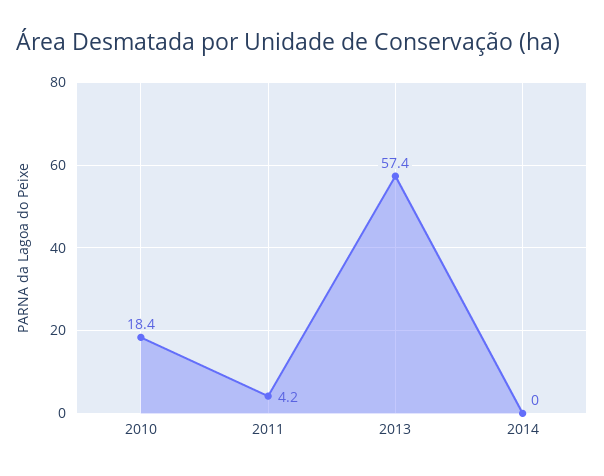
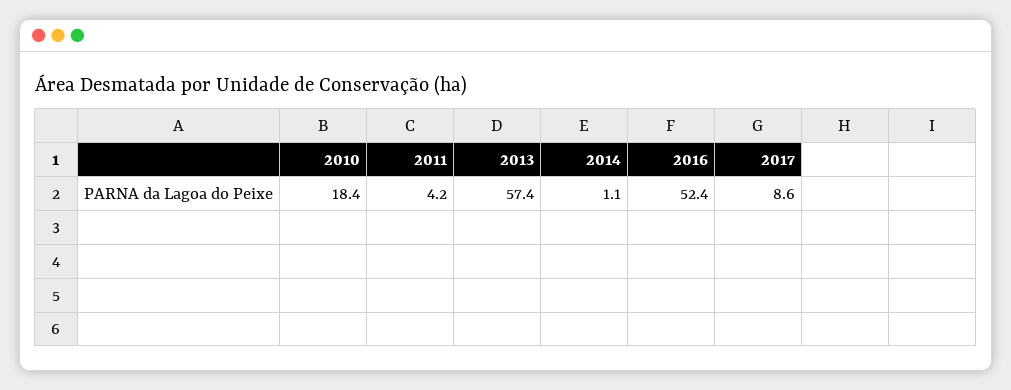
2014: 0 -> 1.1
2016: none -> 52.4
2017: none -> 8.6

